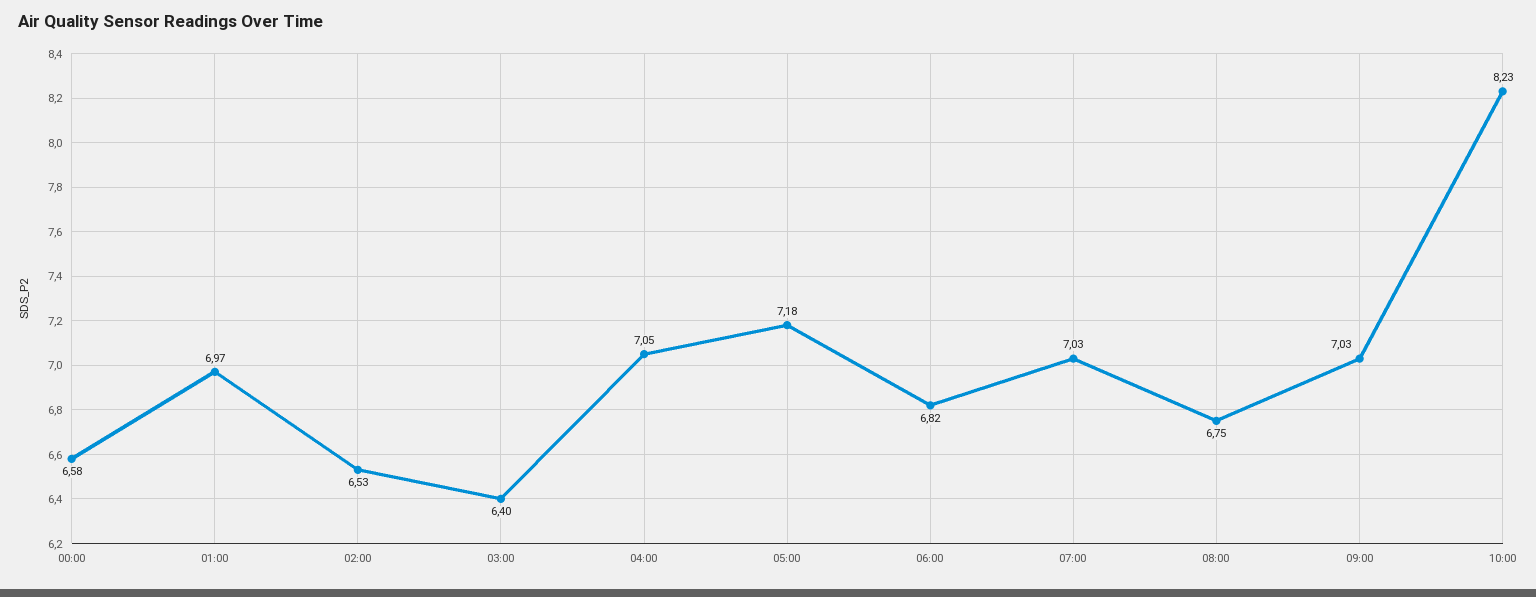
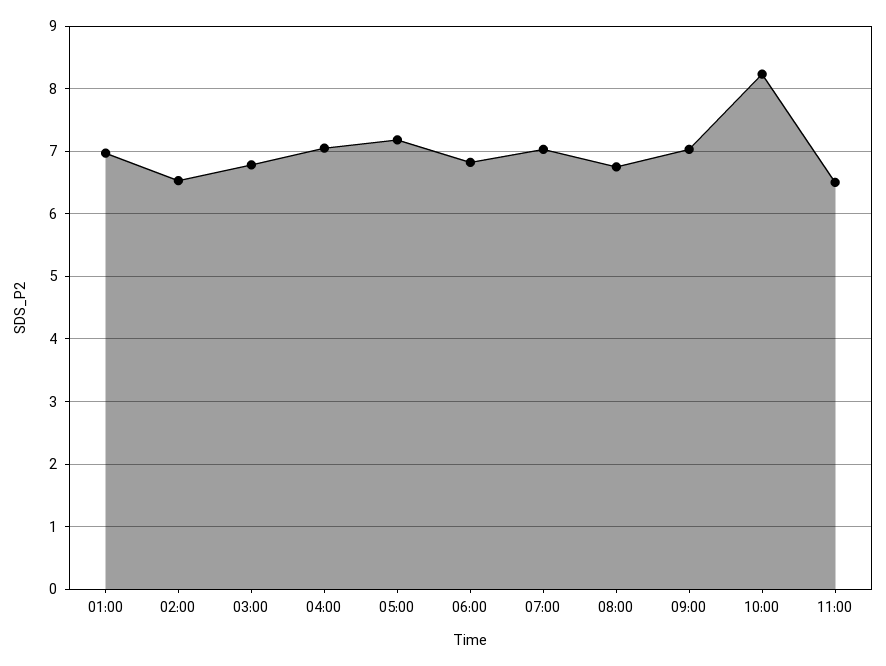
00:00: 6.58 -> none
03:00: 6.4 -> 6.8
11:00: none -> 6.5

